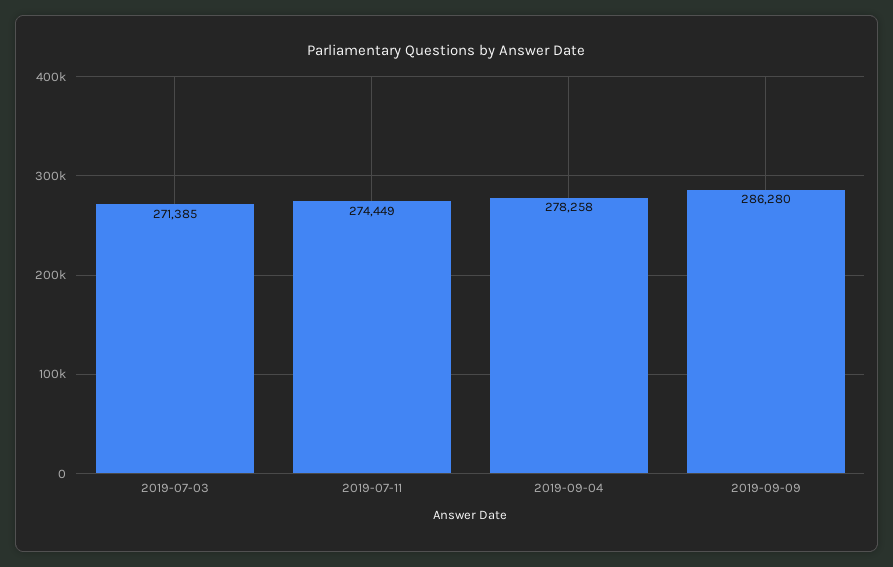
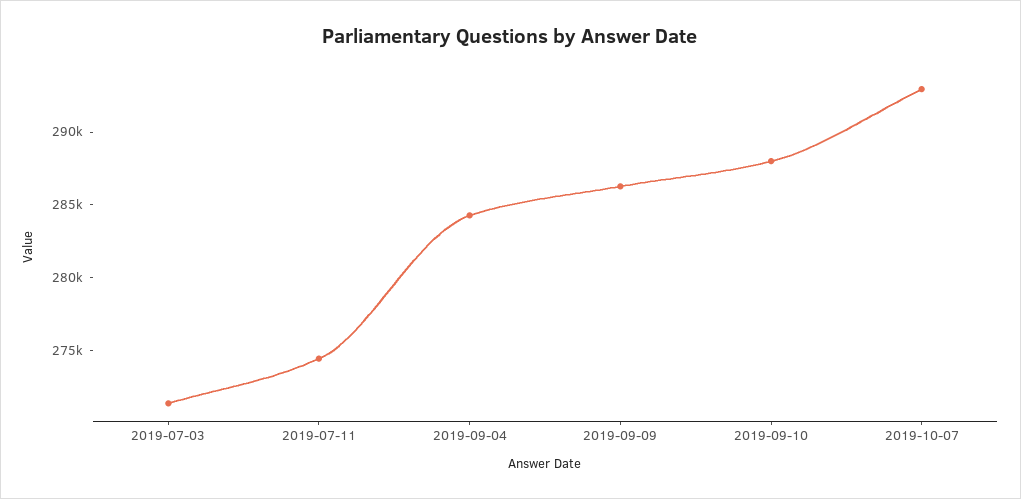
2019-09-04: 278258 -> 284000
2019-09-10: none -> 288000
2019-10-07: none -> 293000

